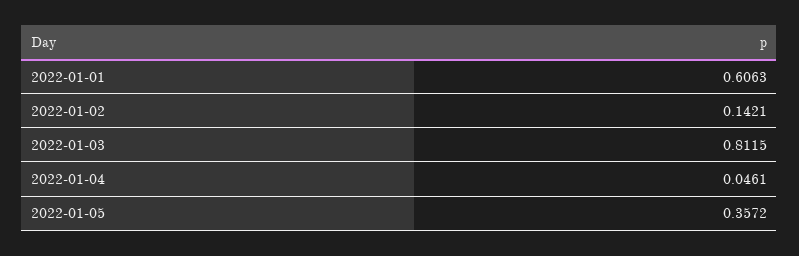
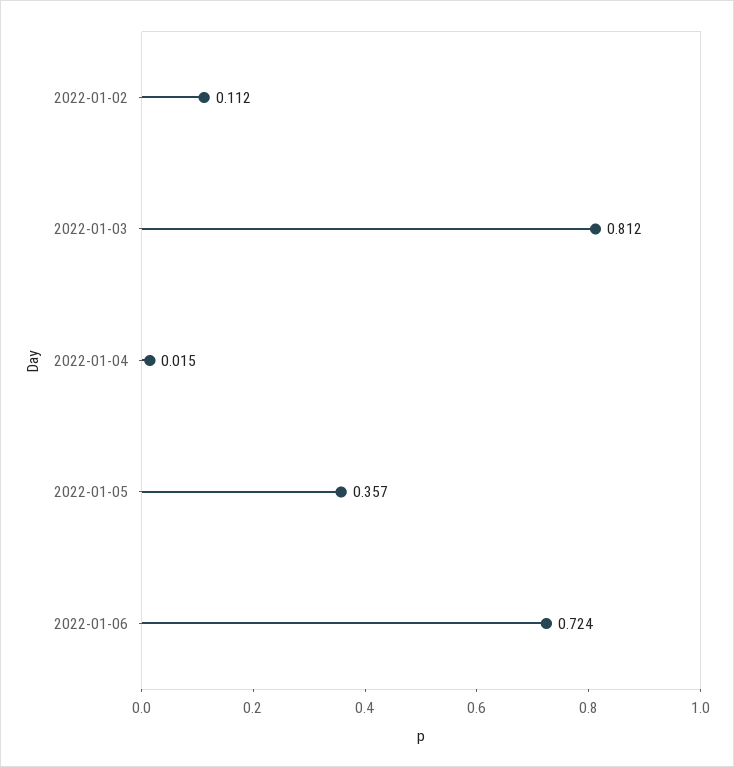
2022-01-01: 0.6063 -> none
2022-01-02: 0.1421 -> 0.112
2022-01-04: 0.0461 -> 0.015
2022-01-06: none -> 0.724

